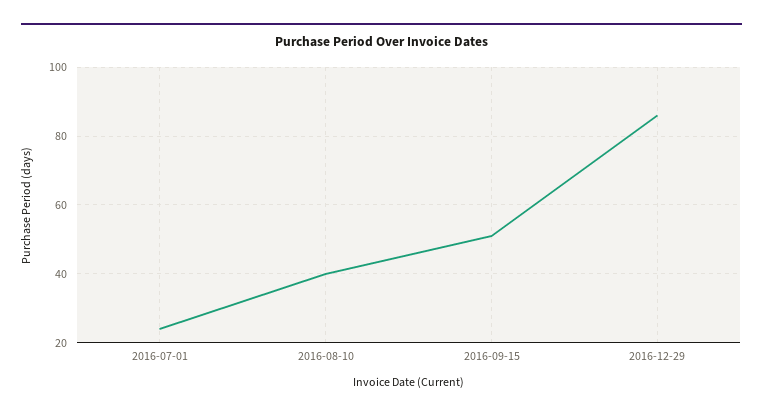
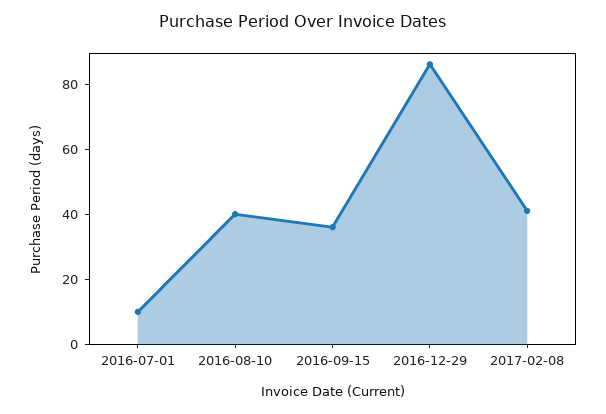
2016-07-01: 25 -> 10
2016-09-15: 50 -> 35
2017-02-08: none -> 40

